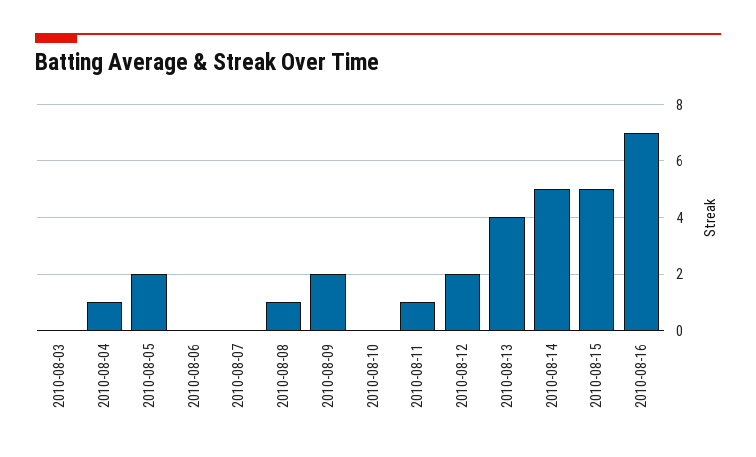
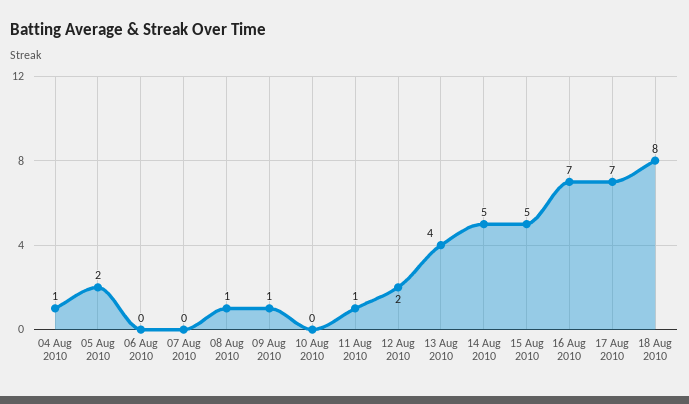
2010-08-03: 0 -> none
2010-08-09: 2 -> 1
17 Aug 2010: none -> 7
18 Aug 2010: none -> 8

